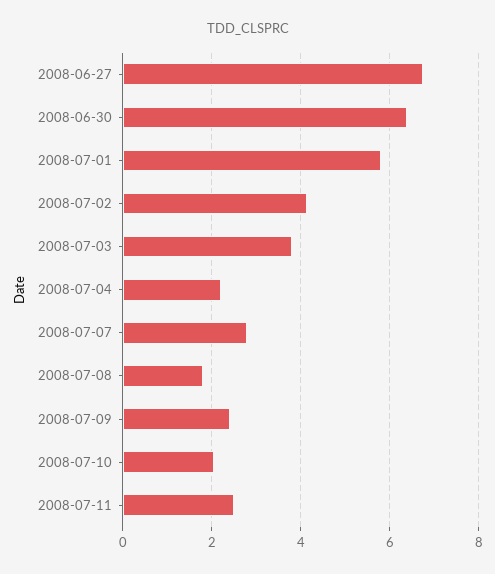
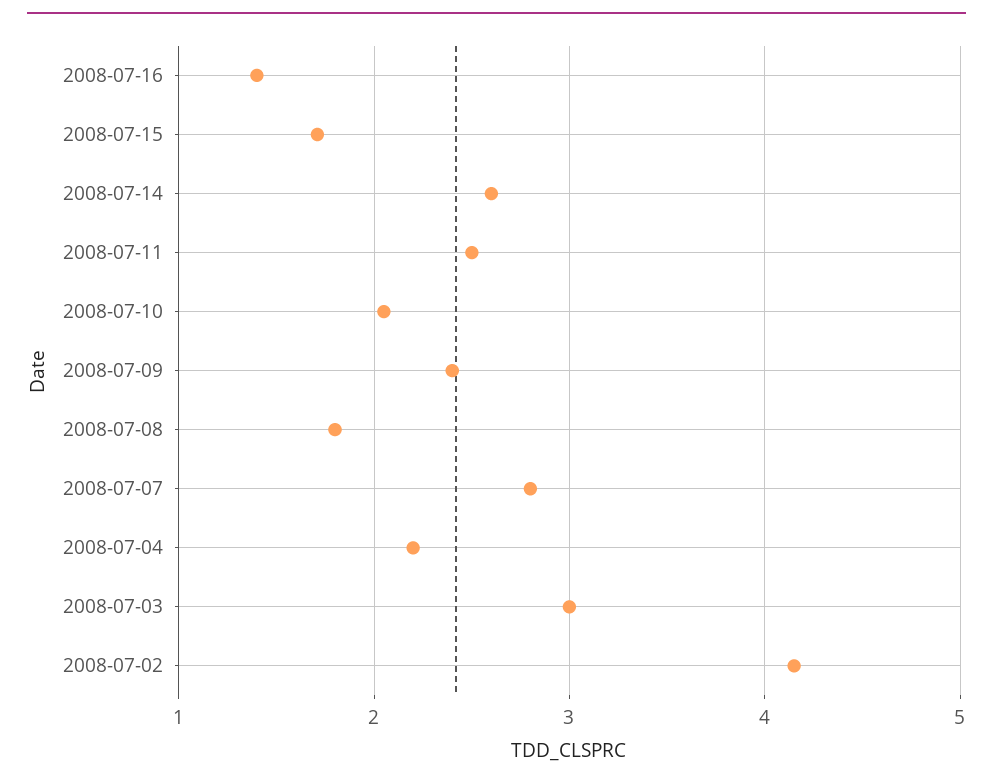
2008-06-27: 6.8 -> none
2008-06-30: 6.4 -> none
2008-07-01: 5.8 -> none
2008-07-03: 3.8 -> 3
2008-07-16: none -> 1.4
2008-07-15: none -> 1.7
2008-07-14: none -> 2.6

